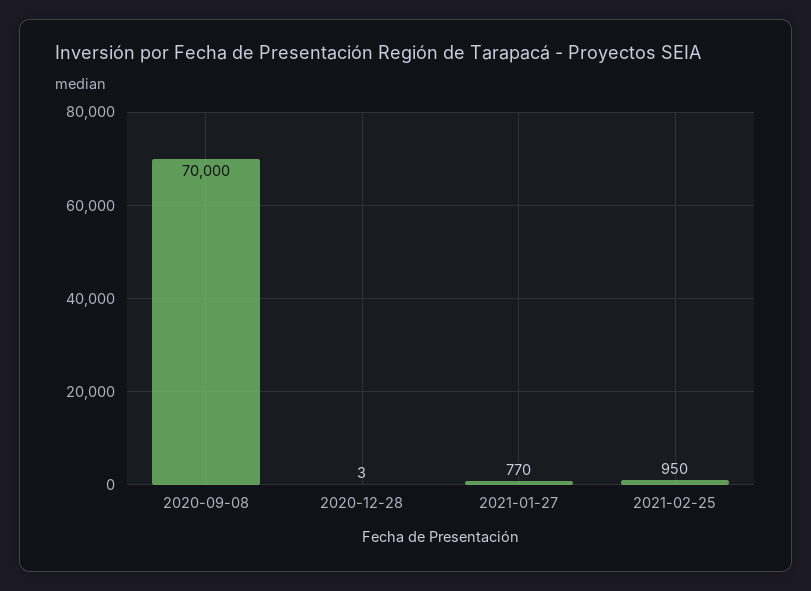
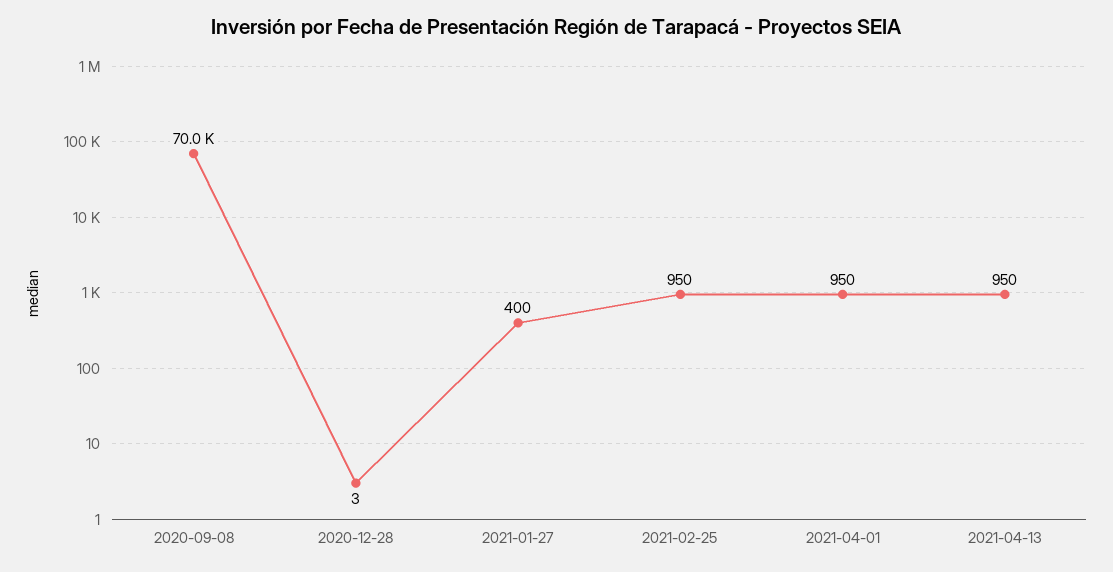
2021-01-27: 770 -> 400
2021-04-01: none -> 950
2021-04-13: none -> 950

